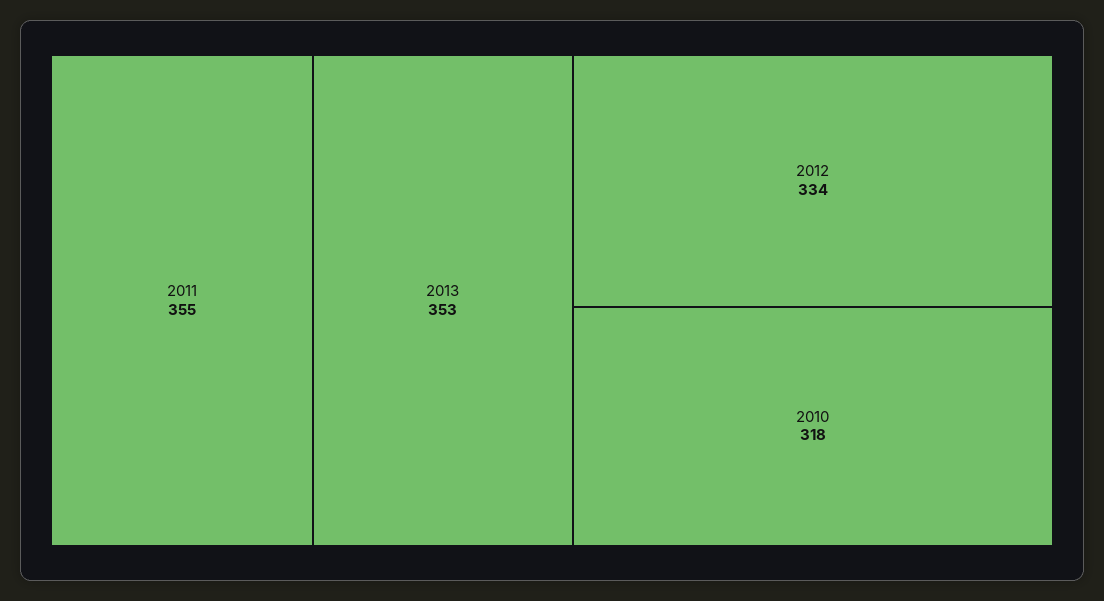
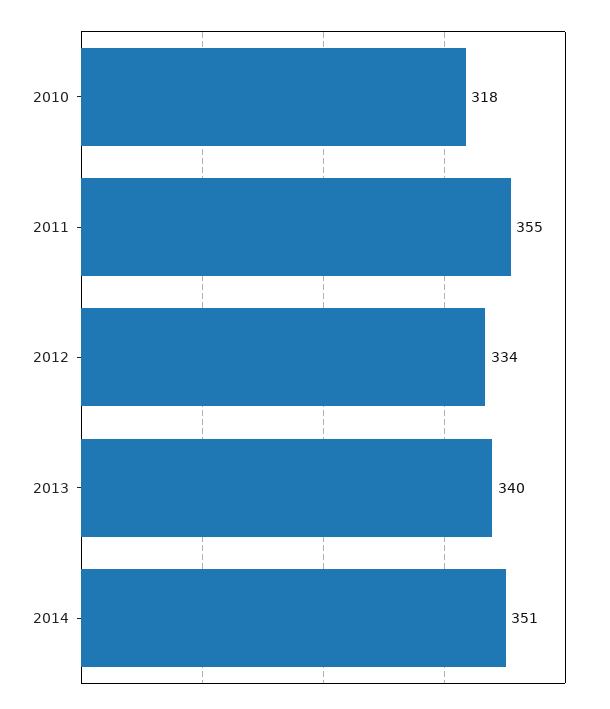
2013: 353 -> 340
2014: none -> 351

